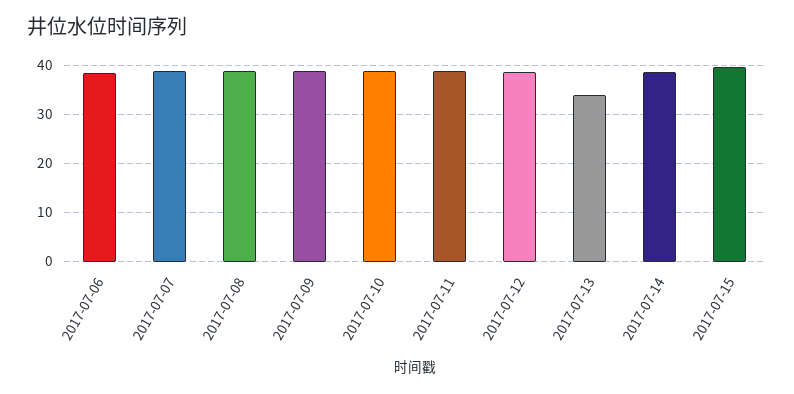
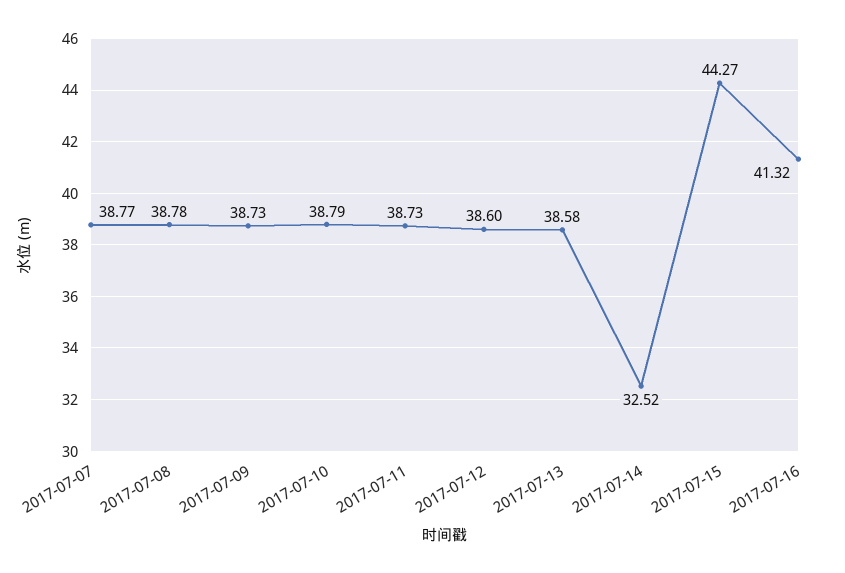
2017-07-06: 38 -> none
2017-07-13: 34 -> 38.58
2017-07-14: 38 -> 32.52
2017-07-15: 40 -> 44.27
2017-07-16: none -> 41.32

